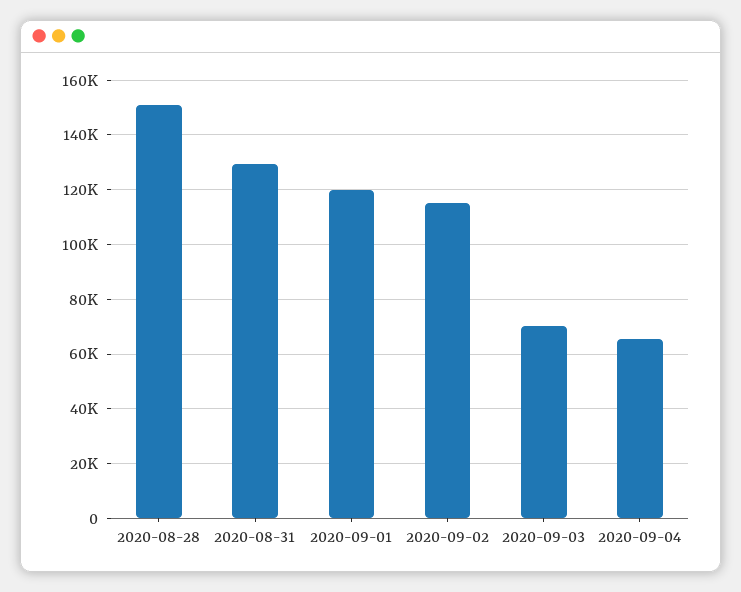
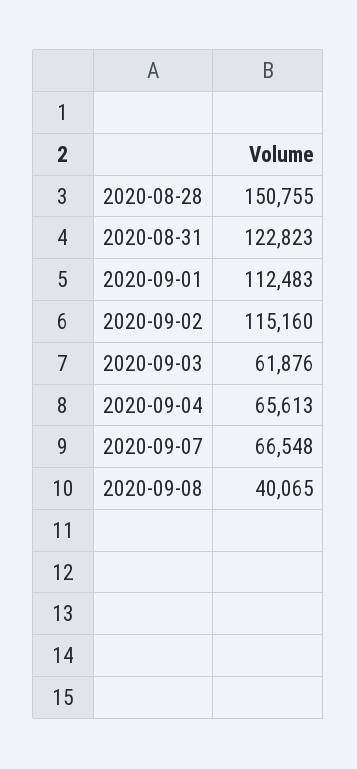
2020-08-31: 130000 -> 122823
2020-09-01: 120000 -> 112483
2020-09-03: 70000 -> 61876
2020-09-07: none -> 66548
2020-09-08: none -> 40065

